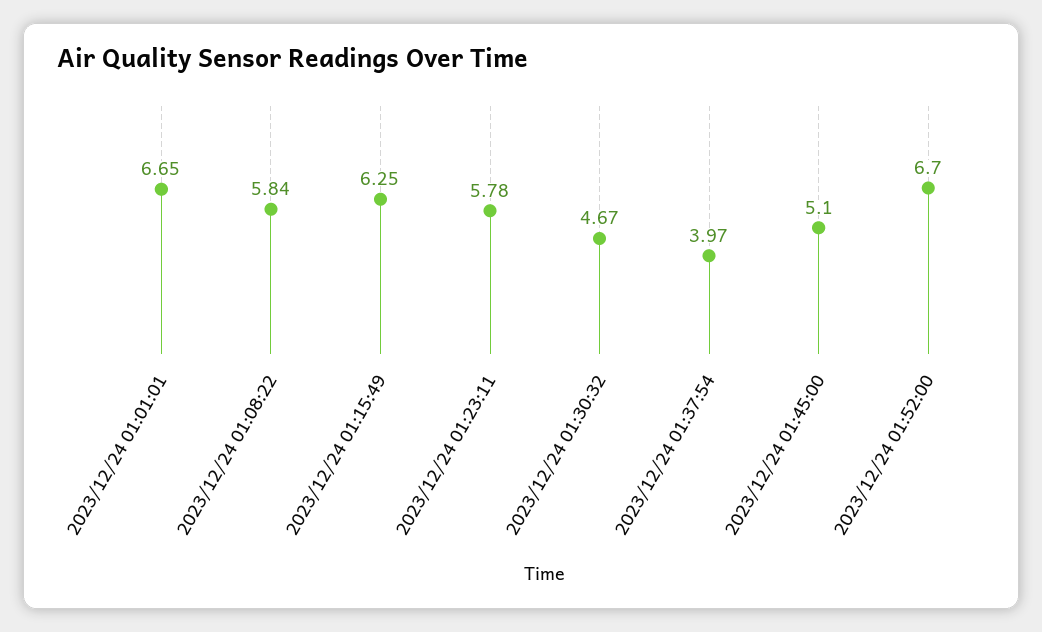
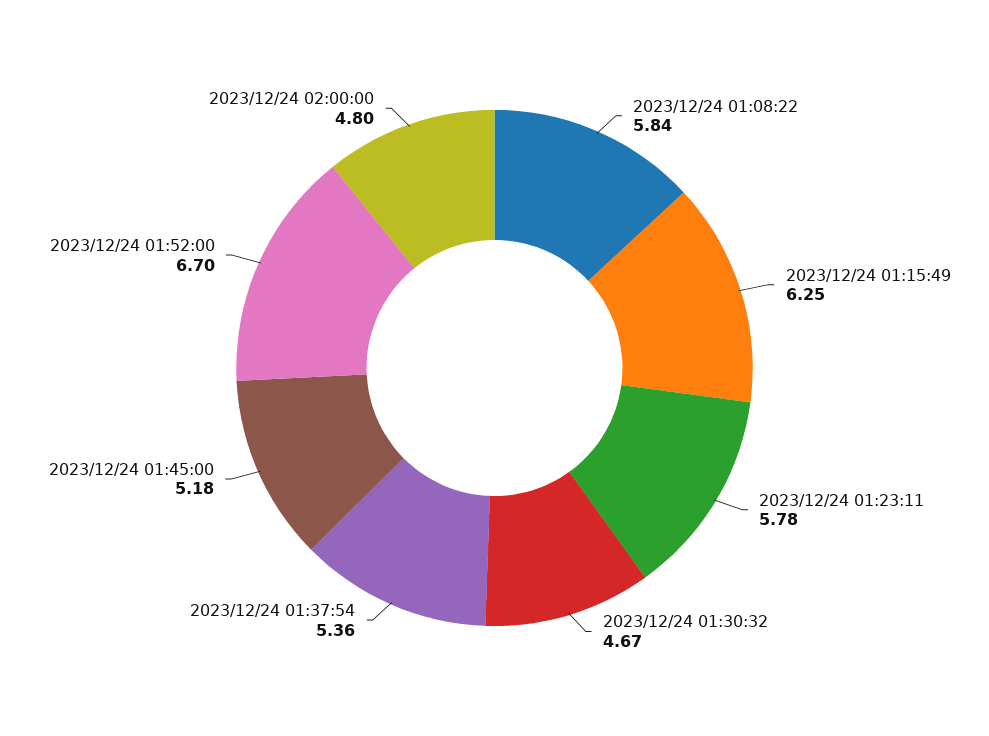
2023/12/24 01:01:01: 6.65 -> none
2023/12/24 01:37:54: 3.97 -> 5.36
2023/12/24 01:45:00: 5.1 -> 5.18
2023/12/24 02:00:00: none -> 4.8

